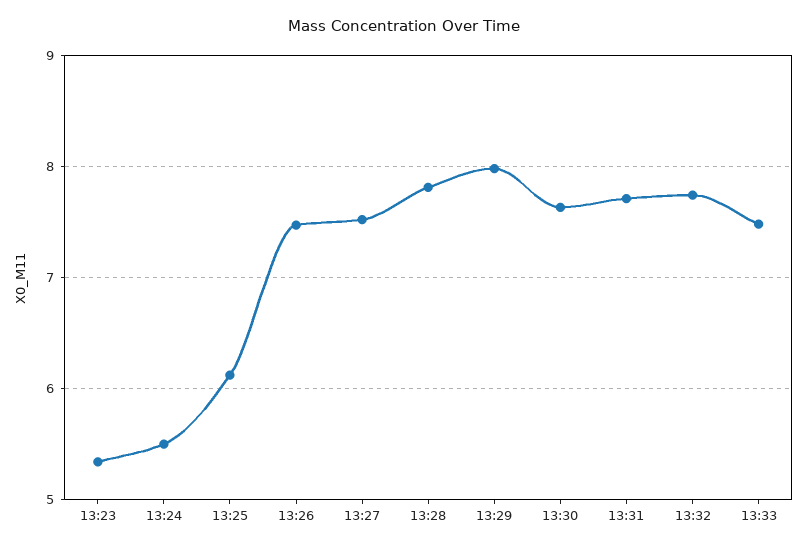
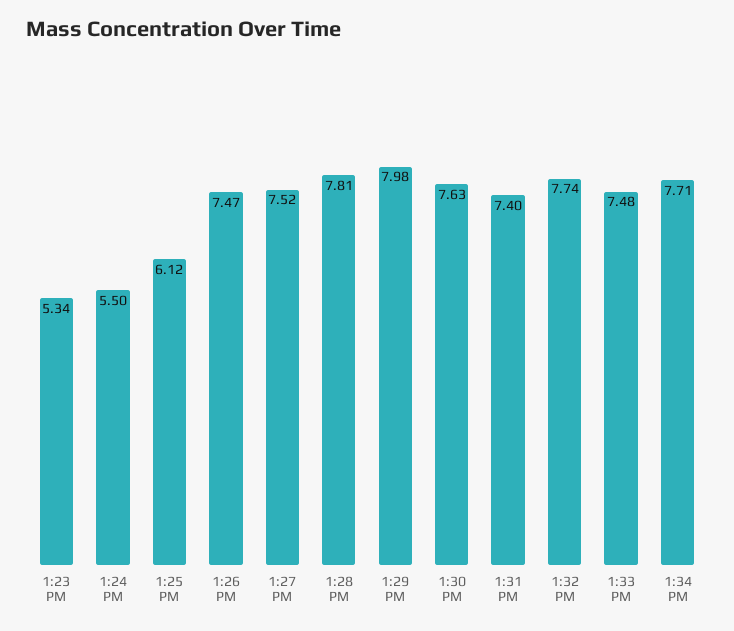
13:31: 7.7 -> 7.4
1:34 PM: none -> 7.71

